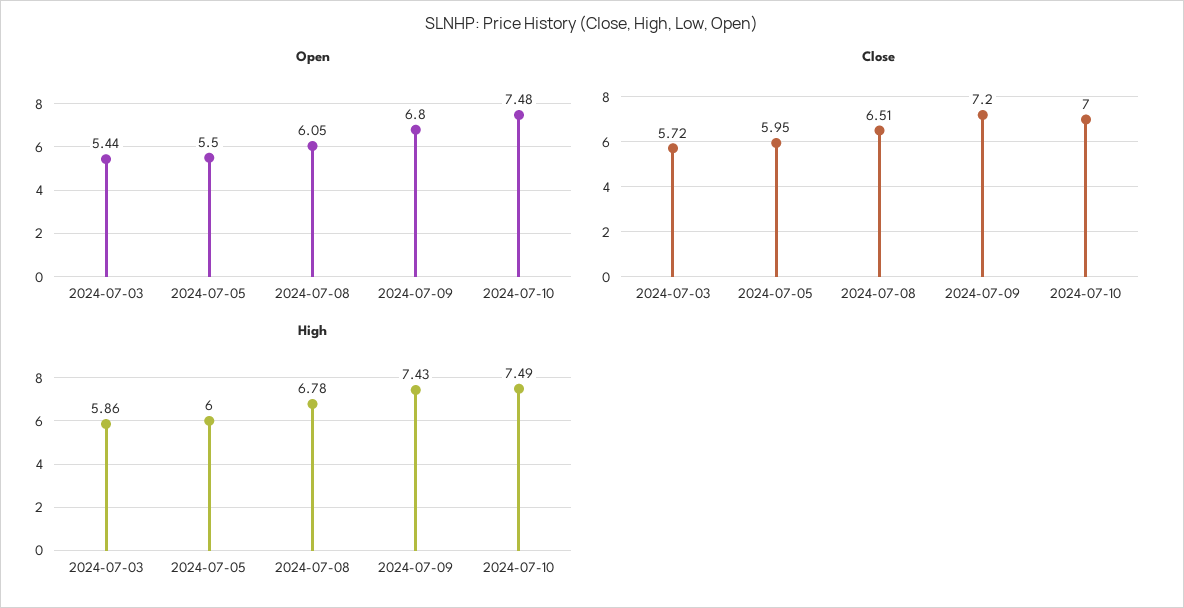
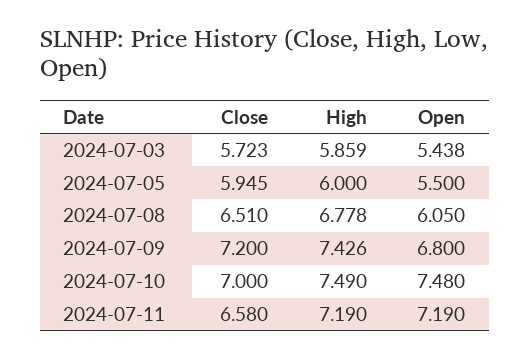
Close, 2024-07-11: none -> 6.58
High, 2024-07-11: none -> 7.19
Open, 2024-07-11: none -> 7.19

